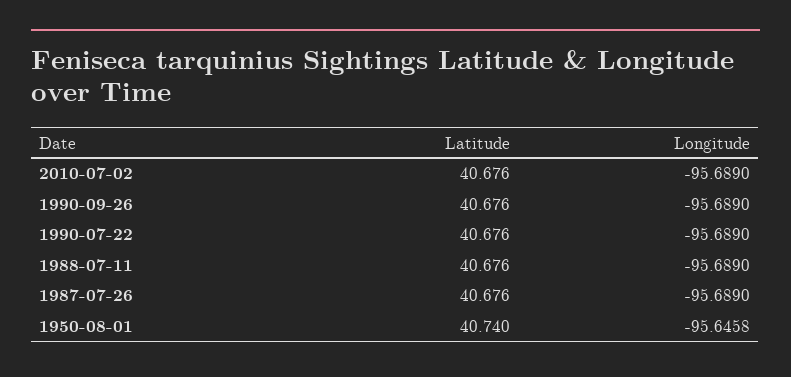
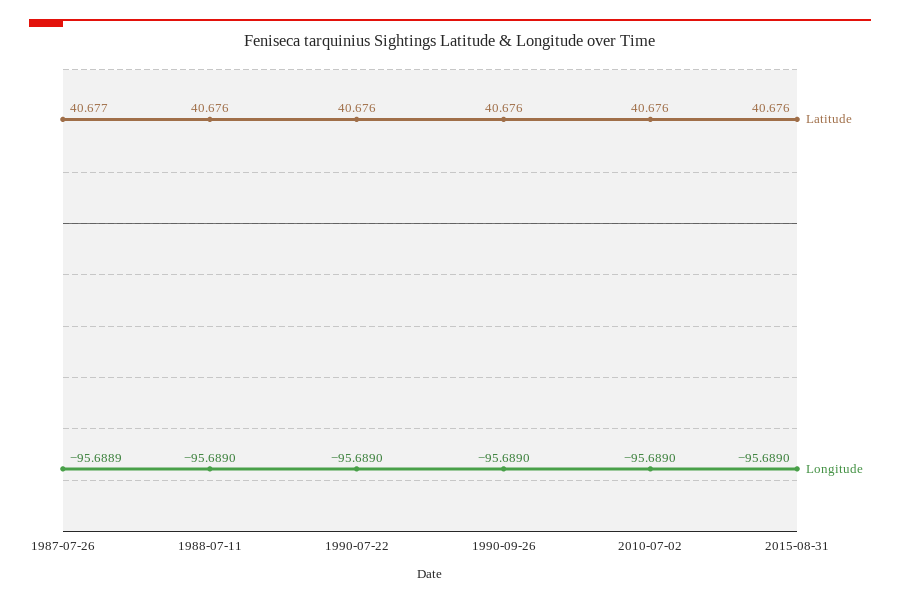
Latitude, 1987-07-26: 40.676 -> 40.677
Longitude, 1987-07-26: -95.689 -> -95.6889
Latitude, 1950-08-01: 40.74 -> none
Longitude, 1950-08-01: -95.6458 -> none
Latitude, 2015-08-31: none -> 40.676
Longitude, 2015-08-31: none -> -95.689

